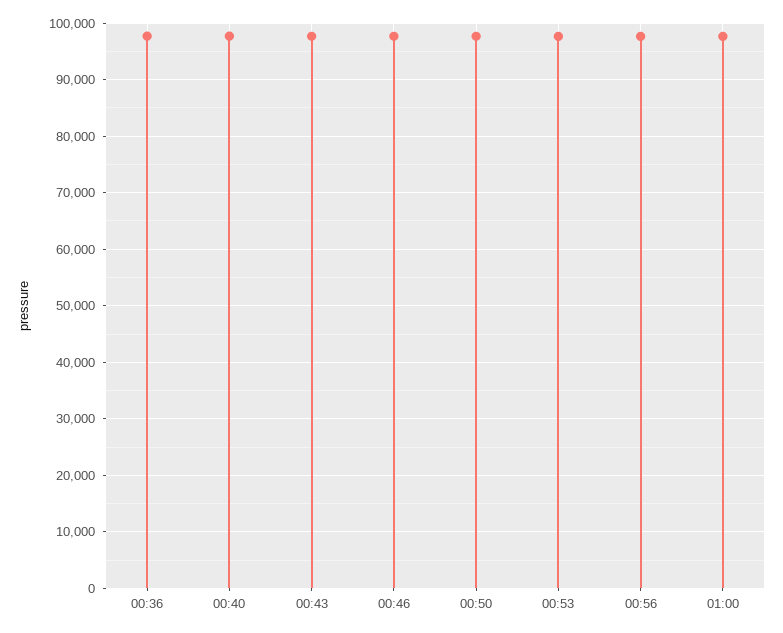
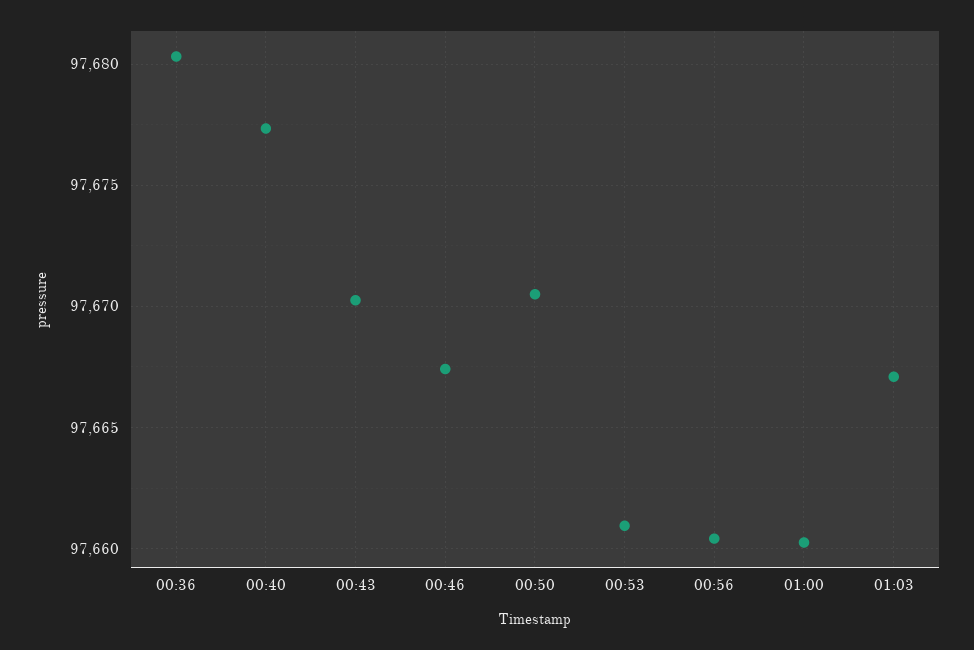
01:03: none -> 97667

